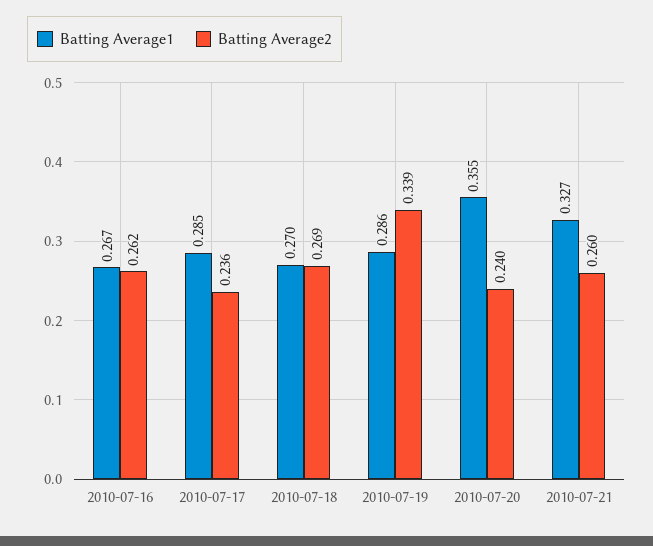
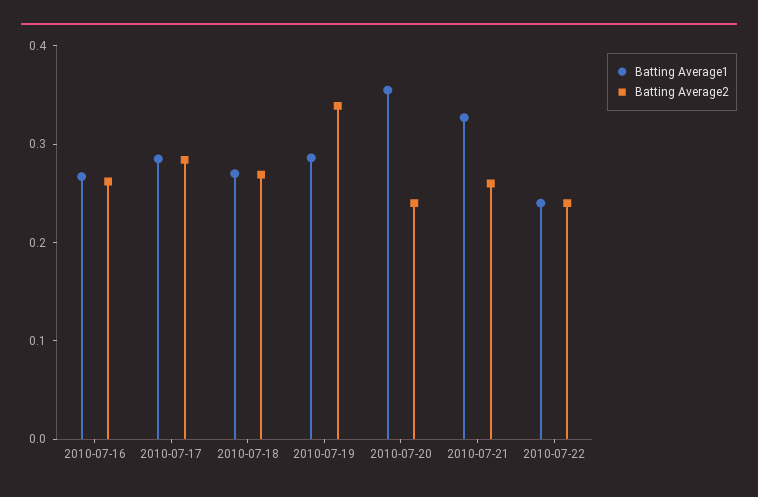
Batting Average2, 2010-07-17: 0.236 -> 0.28
Batting Average1, 2010-07-22: none -> 0.24
Batting Average2, 2010-07-22: none -> 0.24

